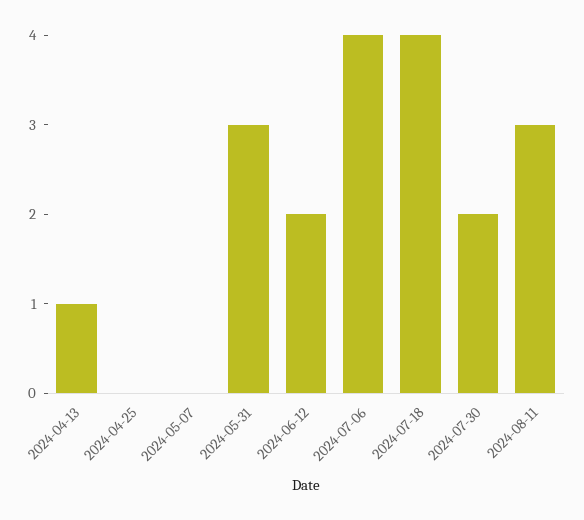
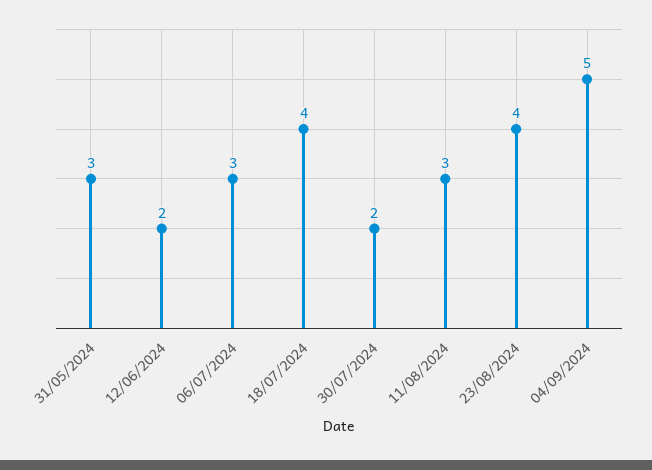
2024-04-13: 1 -> none
2024-04-25: 0 -> none
2024-05-07: 0 -> none
2024-07-06: 4 -> 3
23/08/2024: none -> 4
04/09/2024: none -> 5

